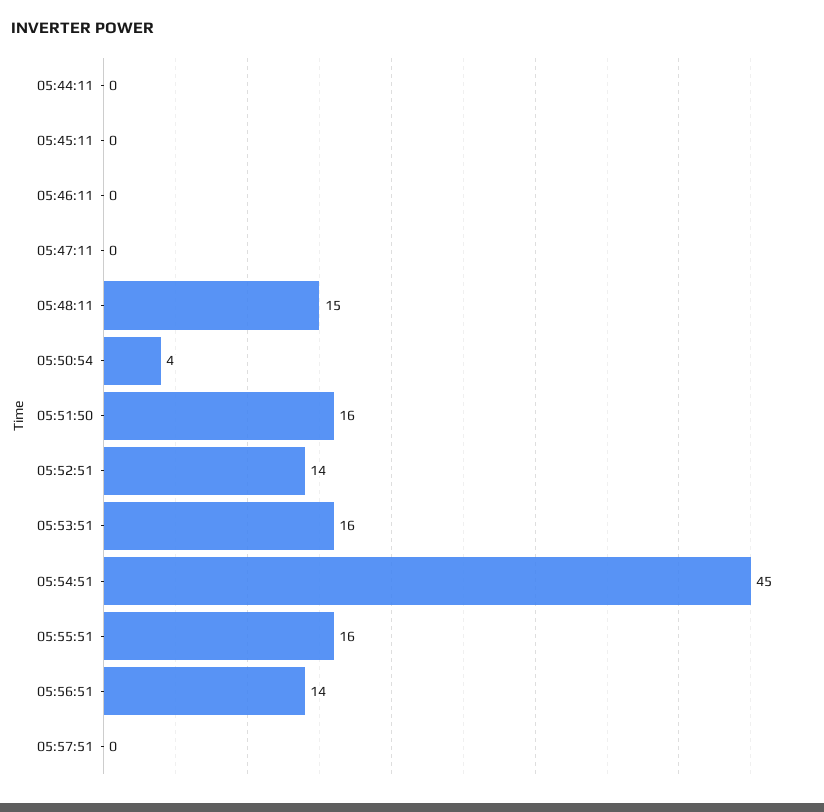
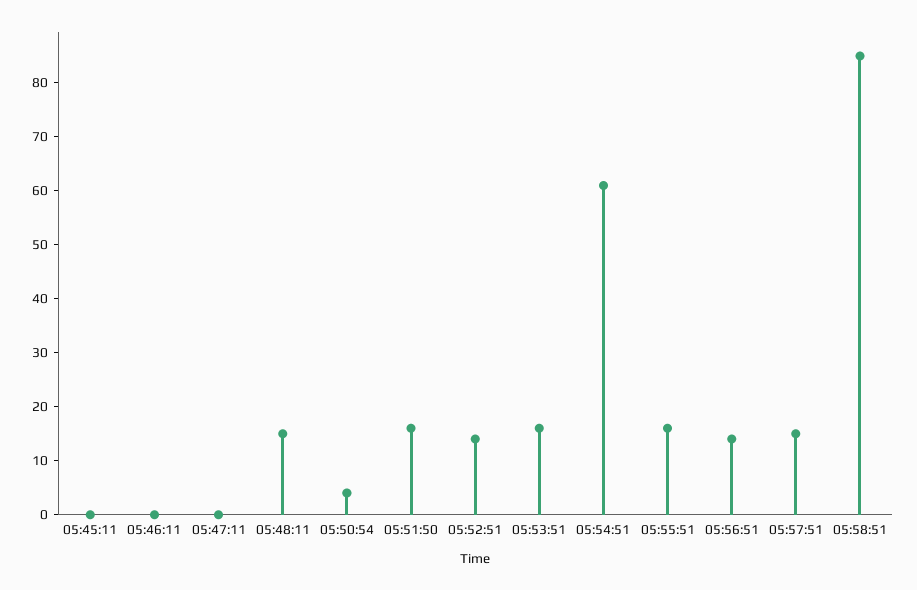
05:44:11: 0 -> none
05:54:51: 45 -> 60
05:57:51: 0 -> 15
05:58:51: none -> 85

